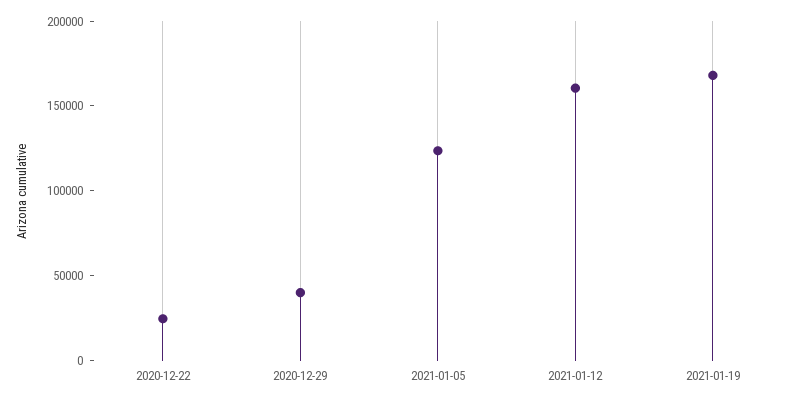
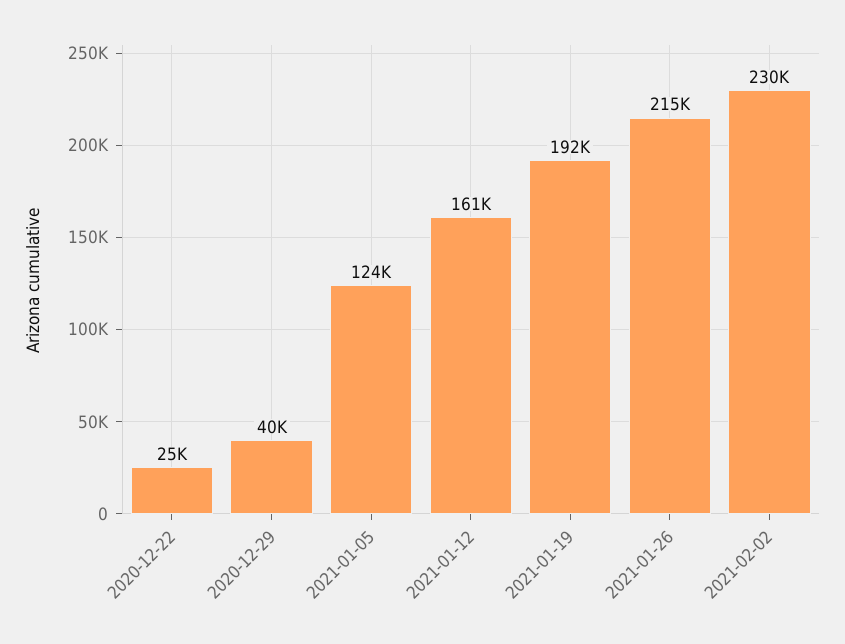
2021-01-19: 170000 -> 192000
2021-01-26: none -> 215000
2021-02-02: none -> 230000

